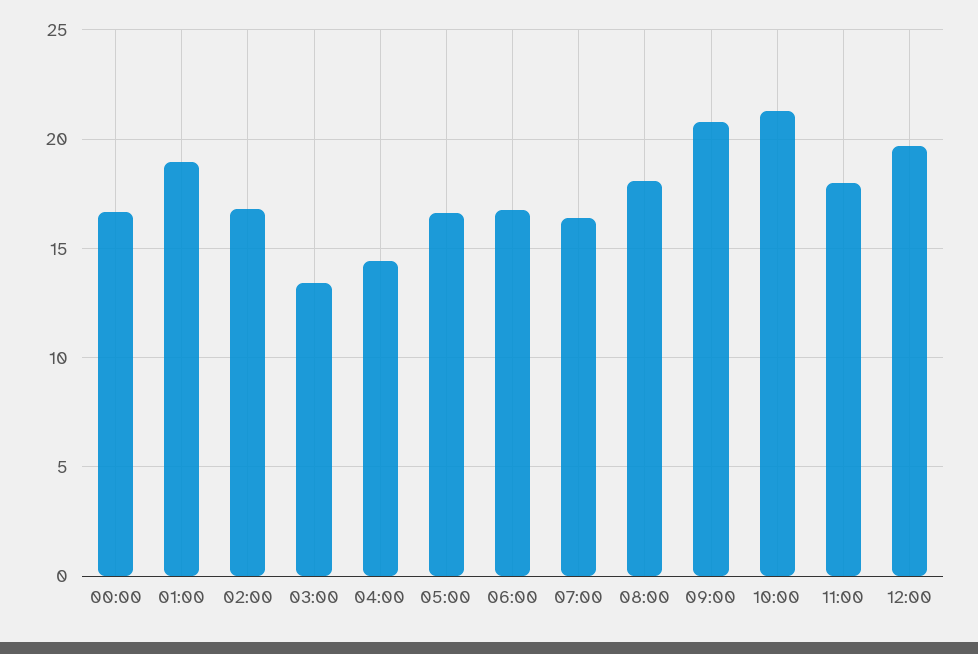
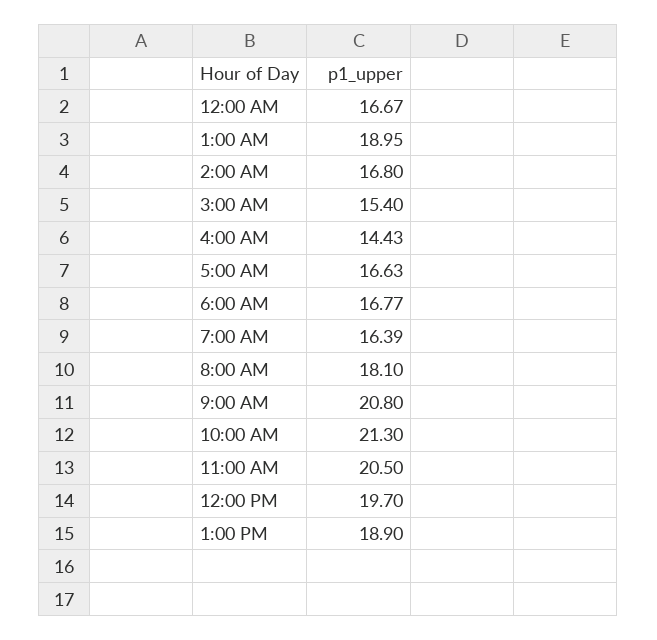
03:00: 13.5 -> 15.4
11:00: 18 -> 20.5
1:00 PM: none -> 18.9

